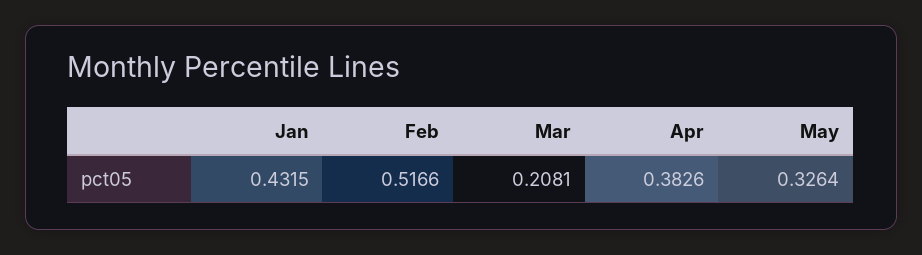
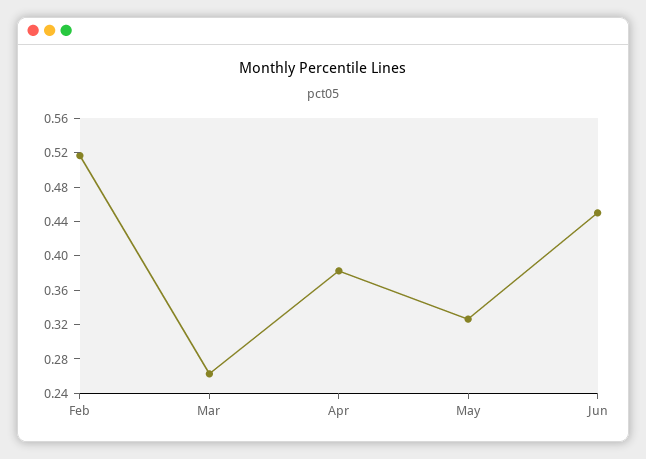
Jan: 0.4315 -> none
Mar: 0.2081 -> 0.26
Jun: none -> 0.45

